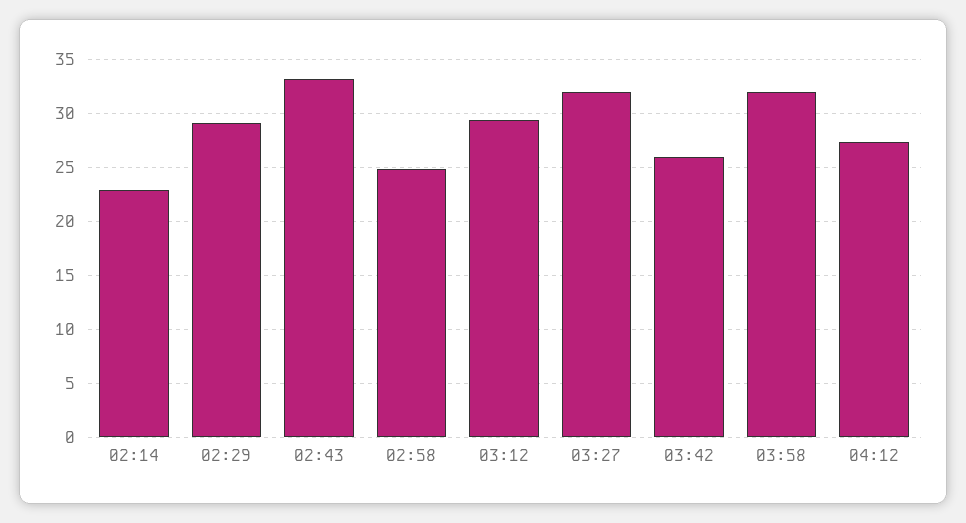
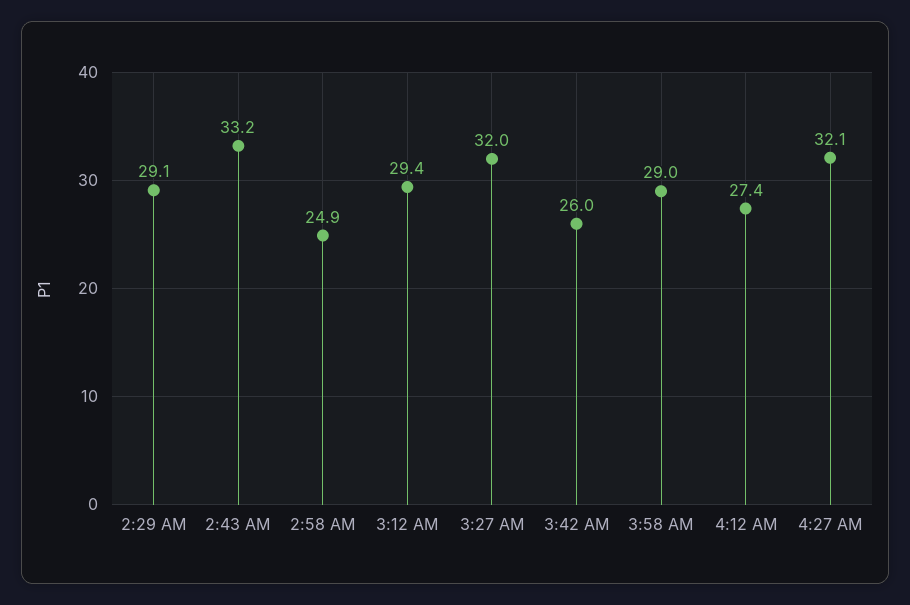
02:14: 23 -> none
03:58: 32 -> 29
4:27 AM: none -> 32.1

